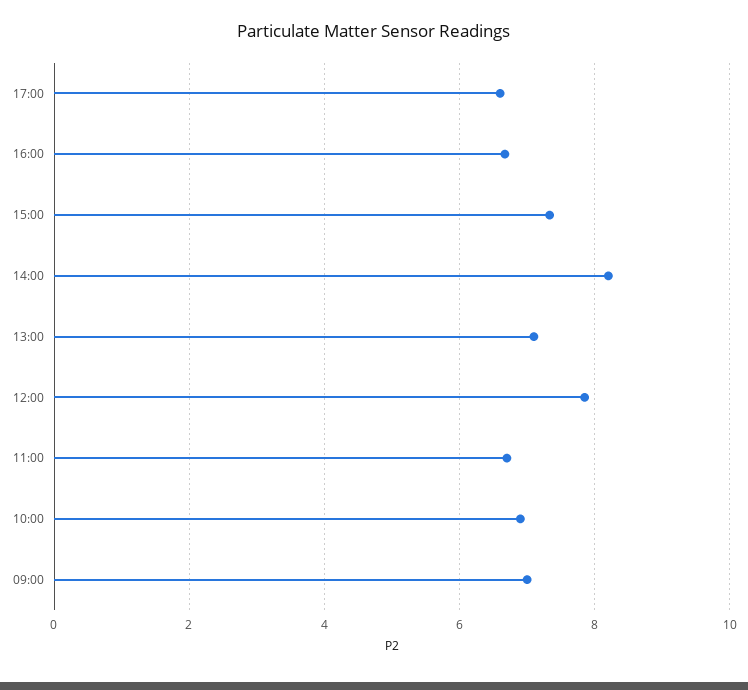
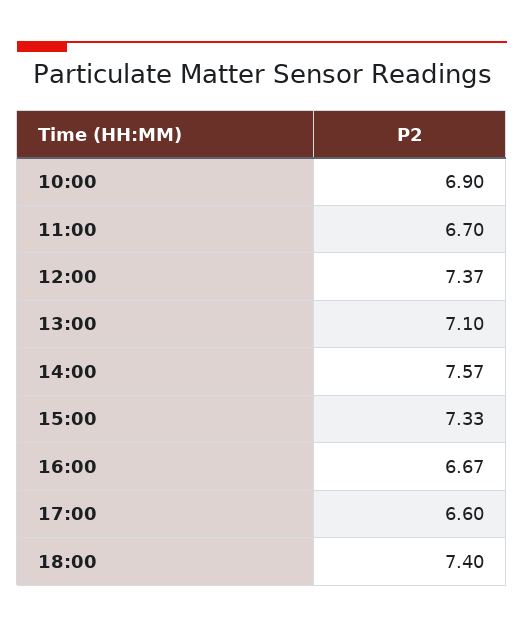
14:00: 8.2 -> 7.57
12:00: 7.8 -> 7.37
09:00: 7 -> none
18:00: none -> 7.4

